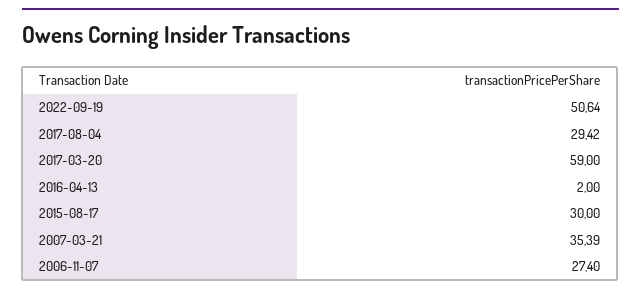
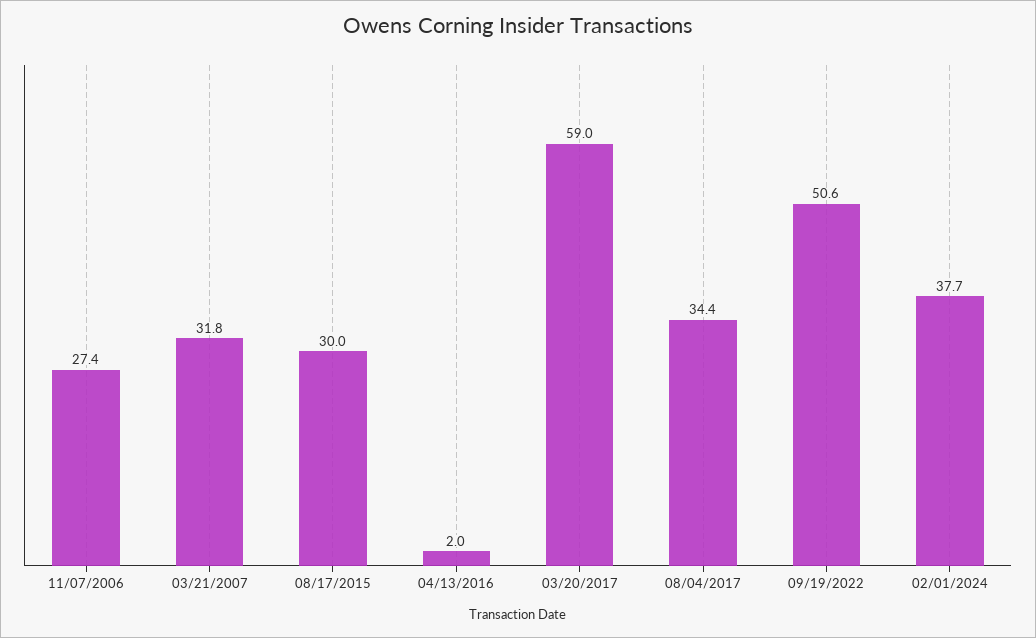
2017-08-04: 29.42 -> 34.4
2007-03-21: 35.39 -> 31.8
02/01/2024: none -> 37.7

